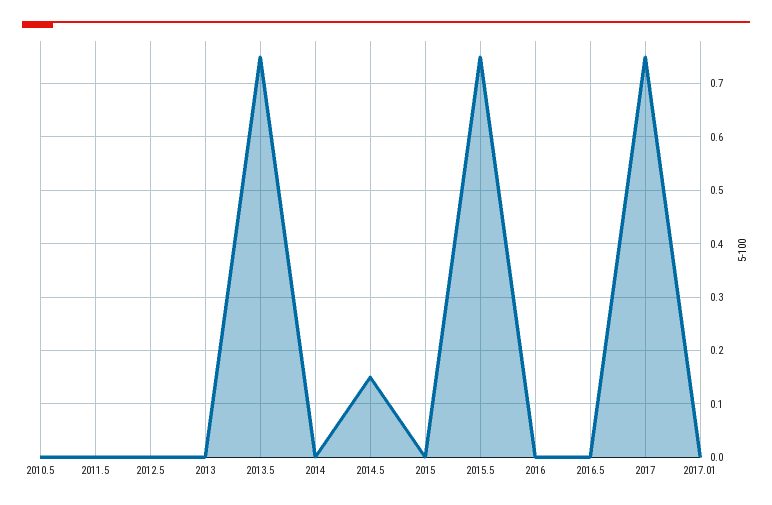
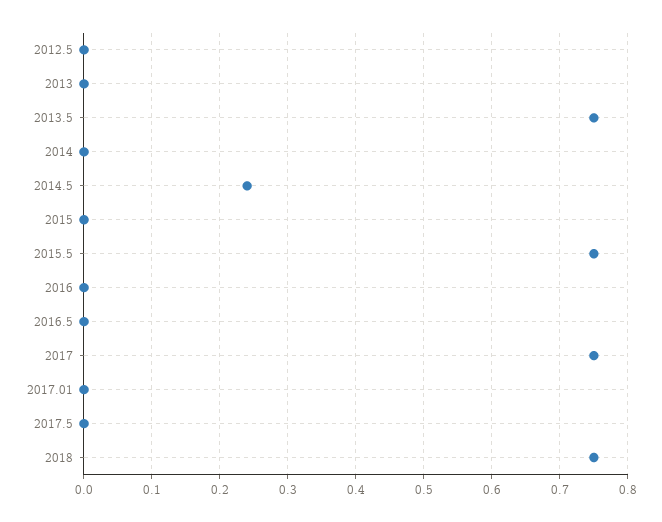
2010.5: 0 -> none
2011.5: 0 -> none
2014.5: 0.15 -> 0.24
2017.5: none -> 0
2018: none -> 0.75

